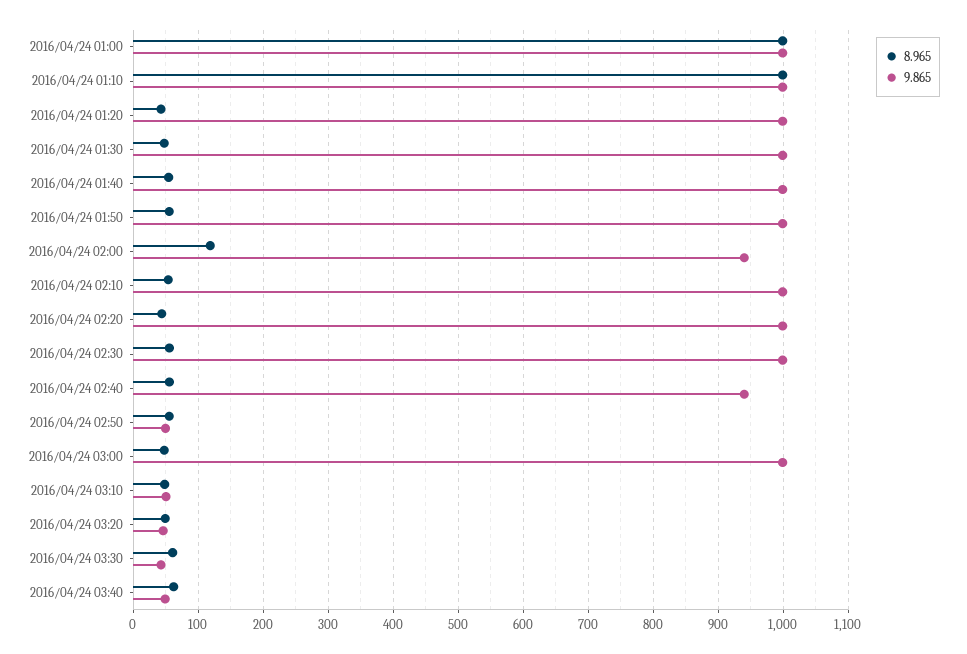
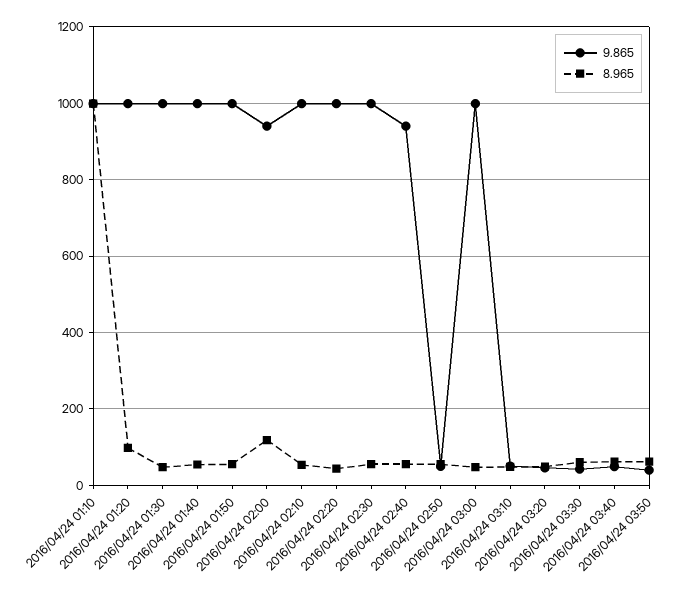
8.965, 2016/04/24 01:00: 1000 -> none
9.865, 2016/04/24 01:00: 1000 -> none
8.965, 2016/04/24 01:20: 40 -> 100
9.865, 2016/04/24 03:50: none -> 40
8.965, 2016/04/24 03:50: none -> 60

